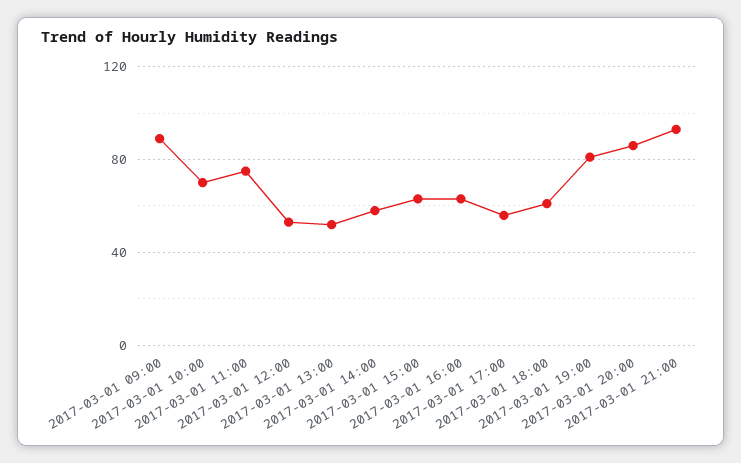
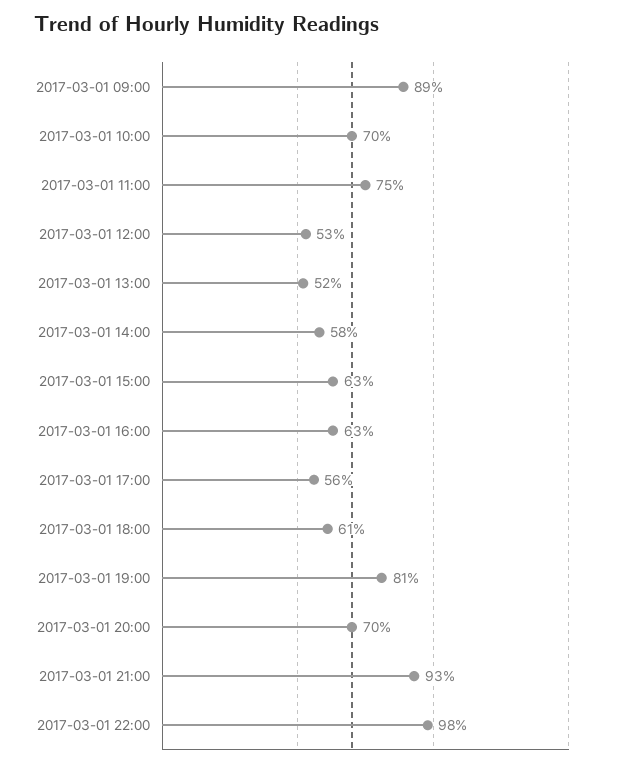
2017-03-01 20:00: 85 -> 70
2017-03-01 22:00: none -> 98

